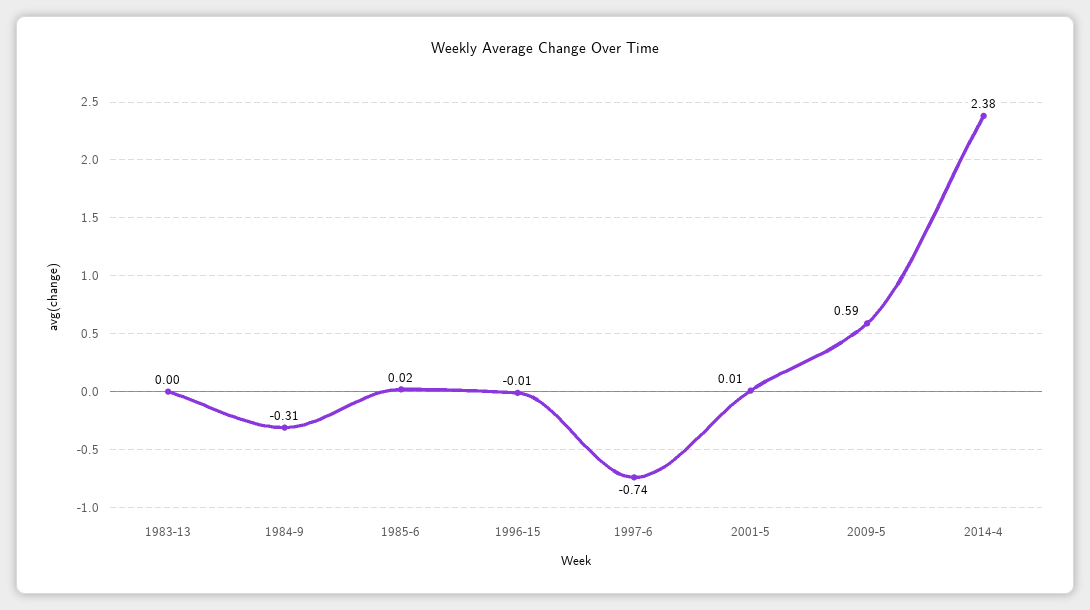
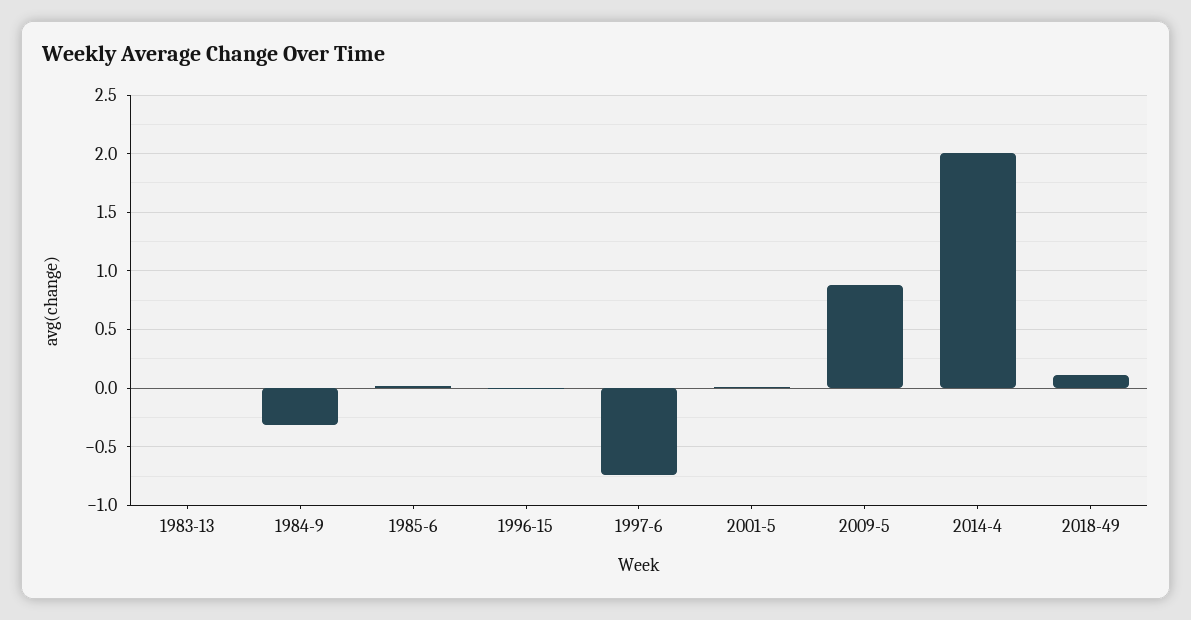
2009-5: 0.59 -> 0.9
2014-4: 2.38 -> 2
2018-49: none -> 0.1

